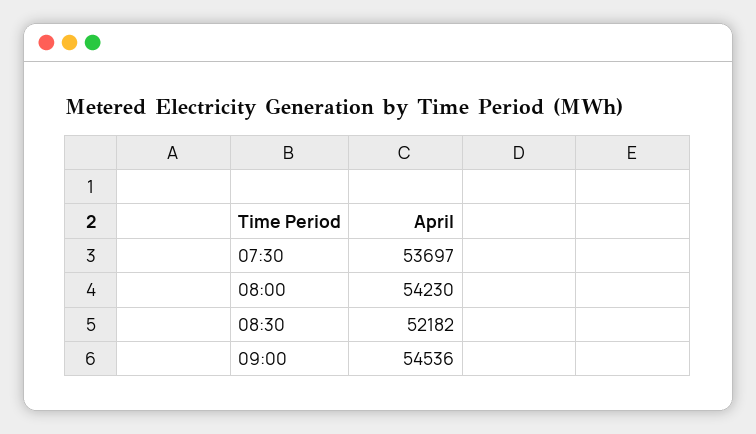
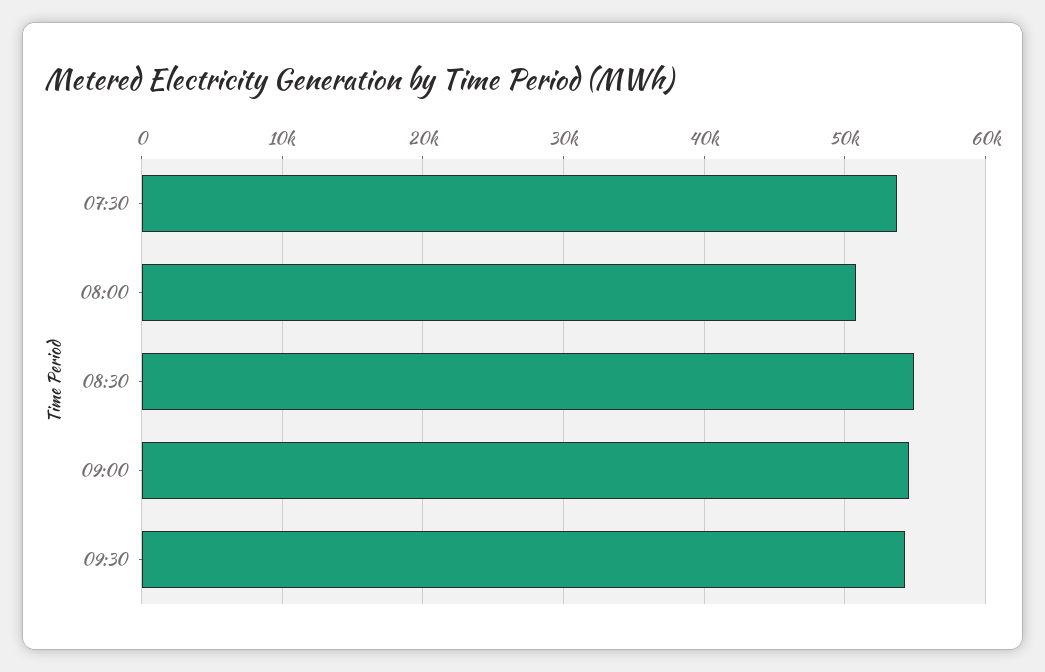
08:00: 54230 -> 51000
08:30: 52182 -> 55000
09:30: none -> 54000

